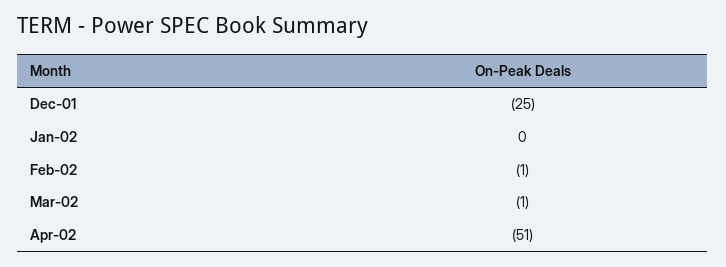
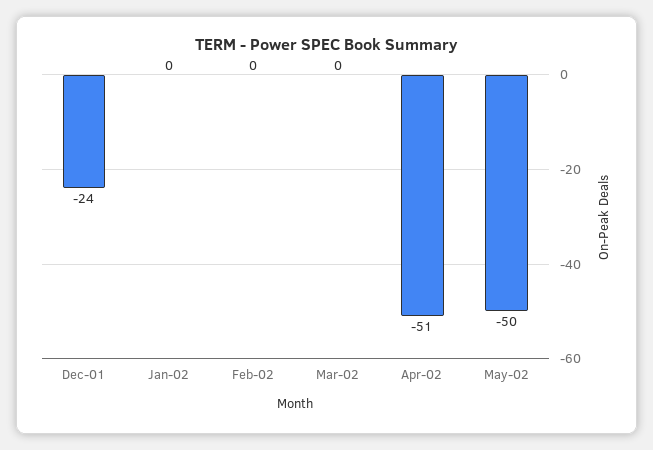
Dec-01: -25 -> -24
Feb-02: -1 -> 0
Mar-02: -1 -> 0
May-02: none -> -50

